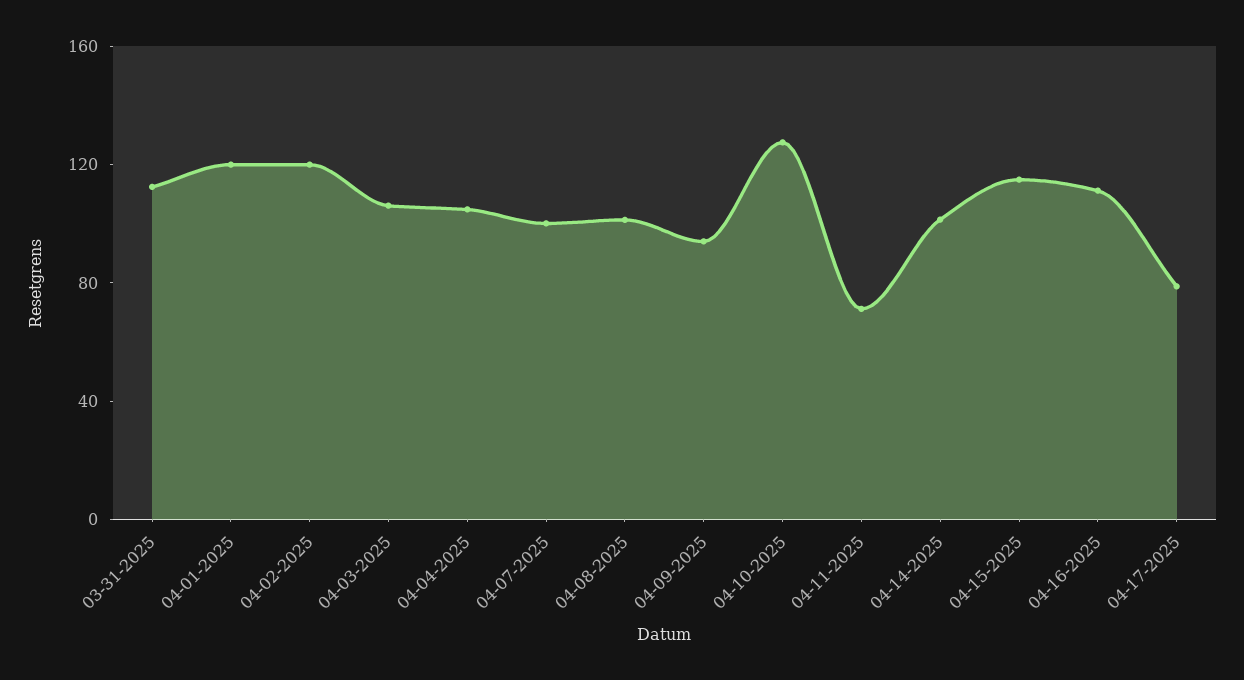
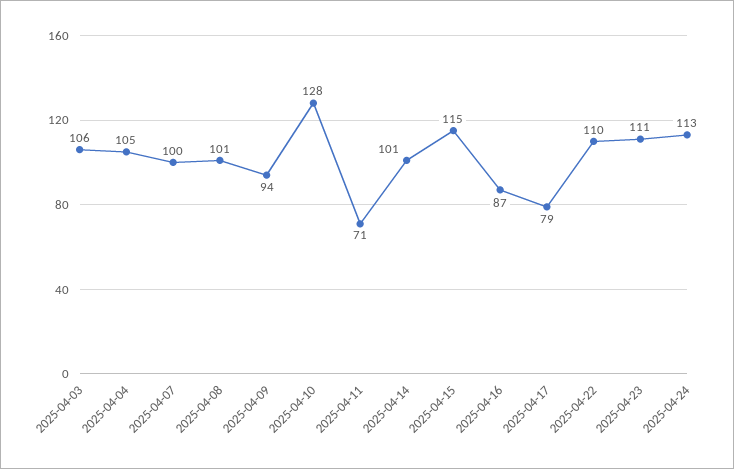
03-31-2025: 110 -> none
04-01-2025: 120 -> none
04-02-2025: 120 -> none
04-16-2025: 110 -> 87
2025-04-22: none -> 110
2025-04-23: none -> 111
2025-04-24: none -> 113

